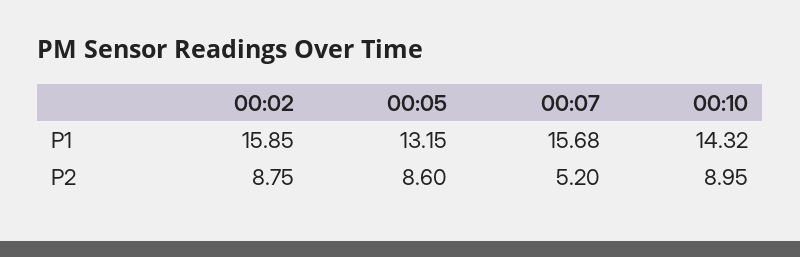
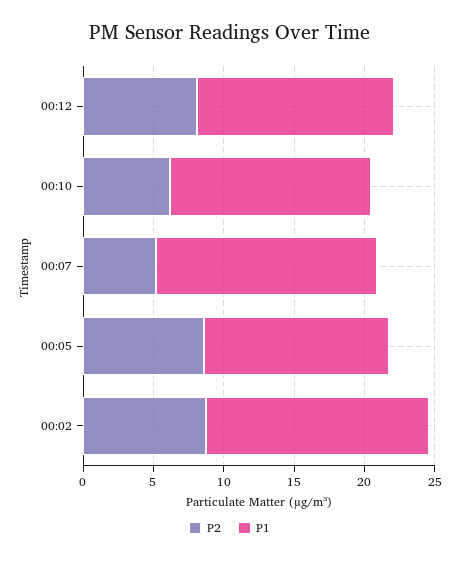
P2, 00:10: 8.95 -> 6
P2, 00:12: none -> 8
P1, 00:12: none -> 14

